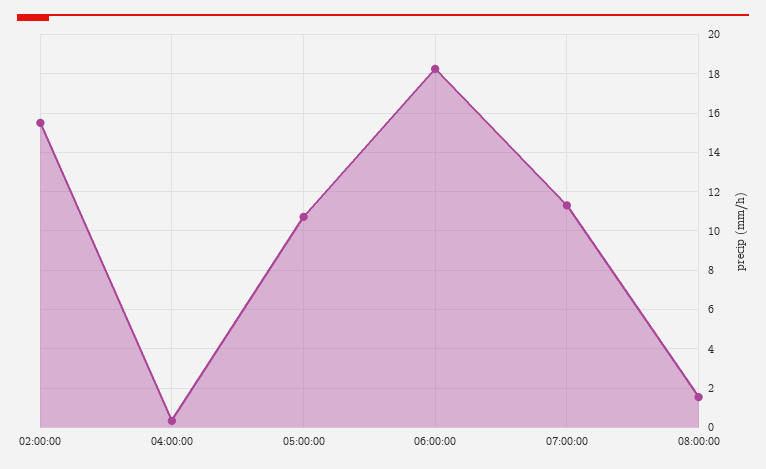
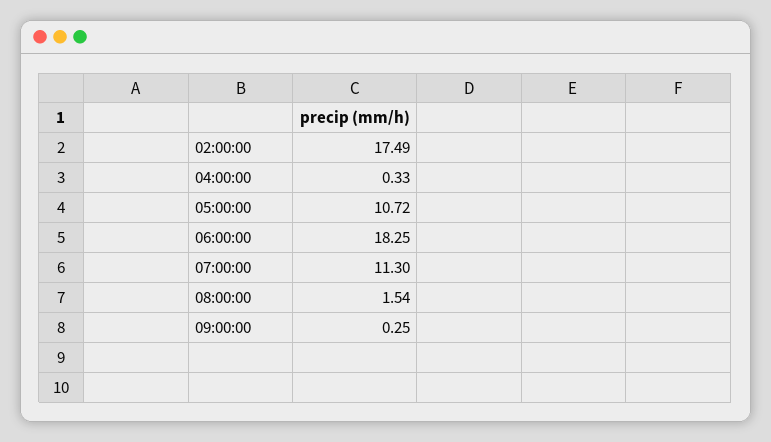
02:00:00: 15.5 -> 17.49
09:00:00: none -> 0.25

